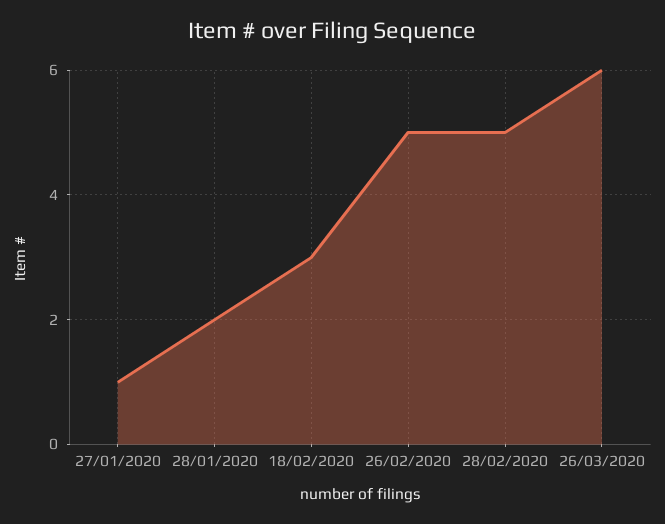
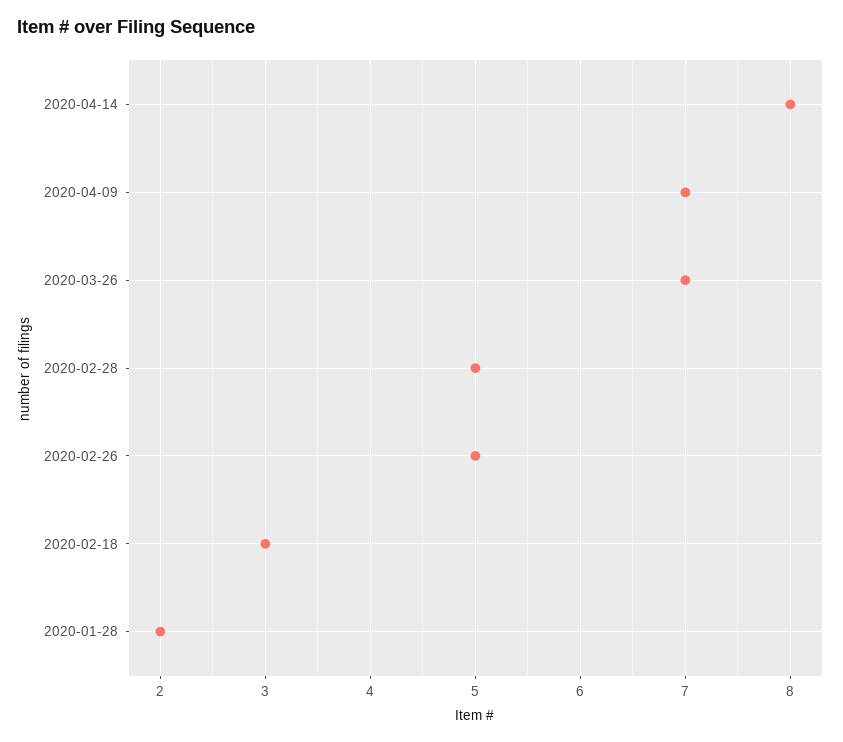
27/01/2020: 1 -> none
26/03/2020: 6 -> 7
2020-04-14: none -> 8
2020-04-09: none -> 7

